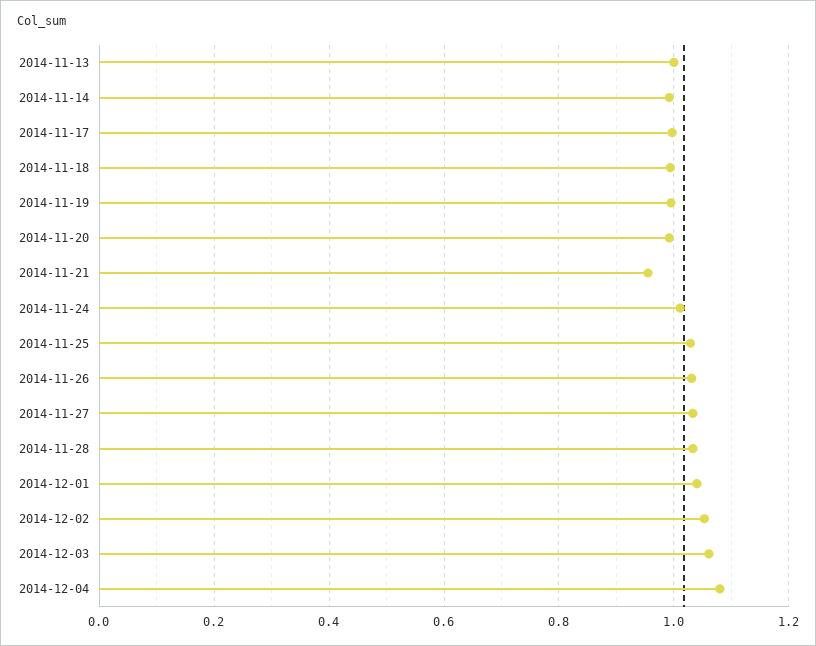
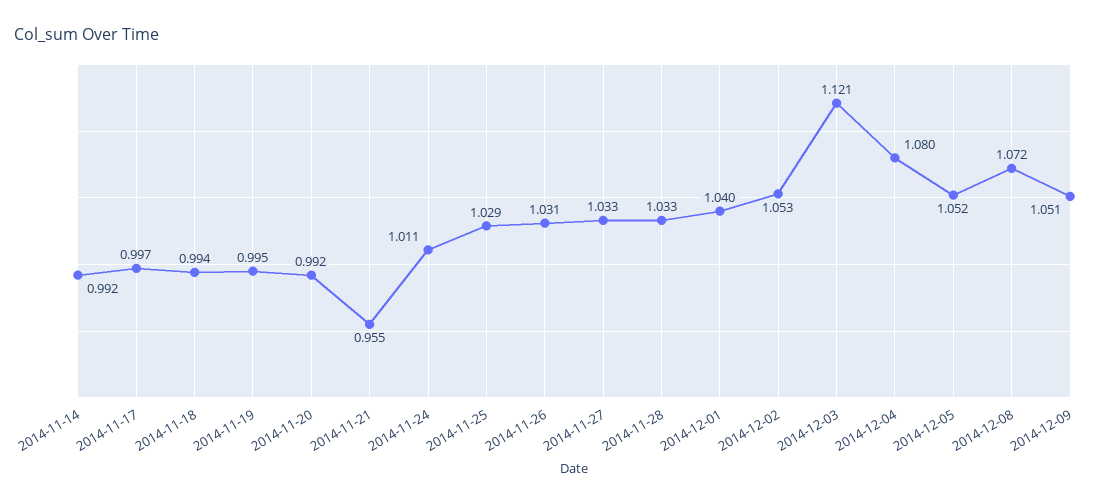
2014-11-13: 1 -> none
2014-12-03: 1.06 -> 1.121
2014-12-05: none -> 1.052
2014-12-08: none -> 1.072
2014-12-09: none -> 1.051

